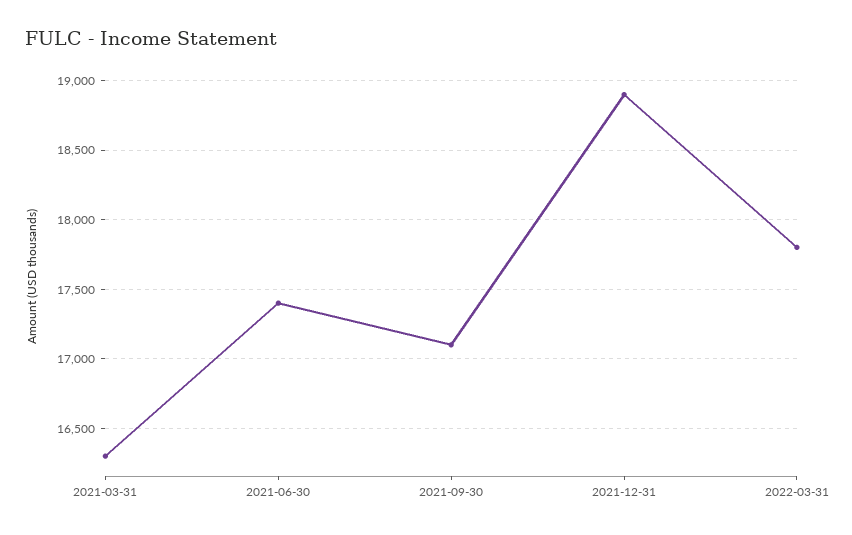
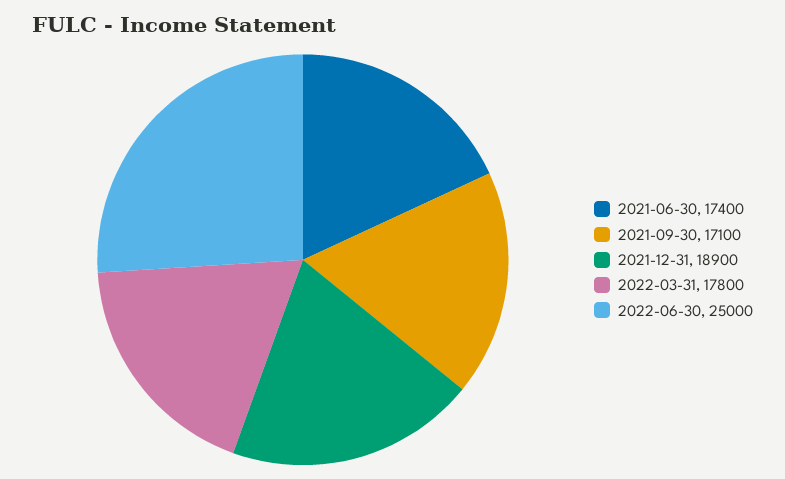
2021-03-31: 16300 -> none
2022-06-30: none -> 25000

